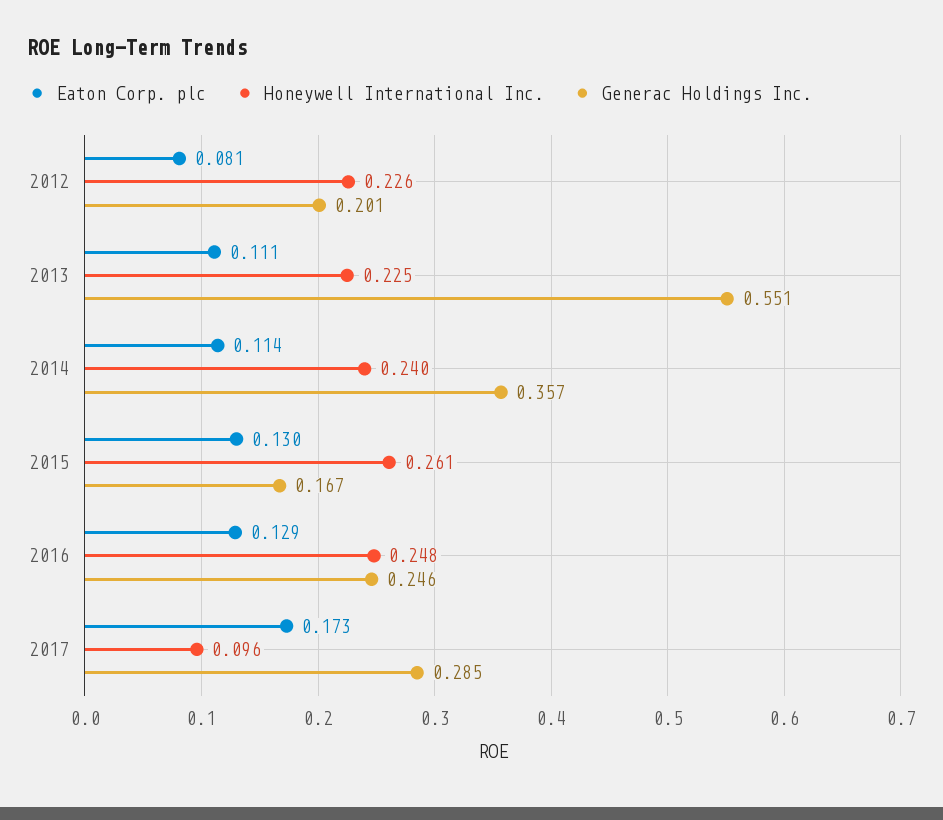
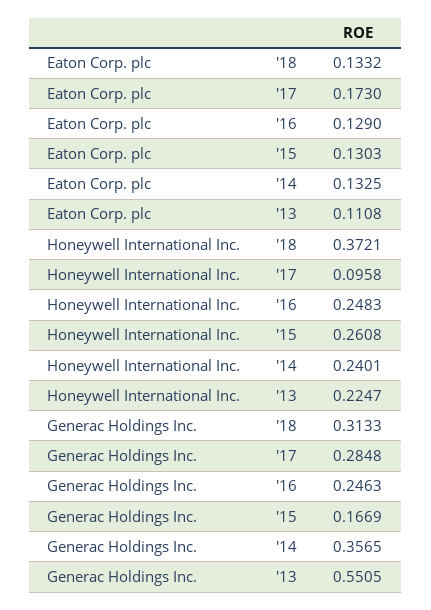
Eaton Corp. plc, 2012: 0.081 -> none
Honeywell International Inc., 2012: 0.226 -> none
Generac Holdings Inc., 2012: 0.201 -> none
Eaton Corp. plc, 2014: 0.114 -> 0.1325
Eaton Corp. plc, '18: none -> 0.1332
Honeywell International Inc., '18: none -> 0.3721
Generac Holdings Inc., '18: none -> 0.3133

